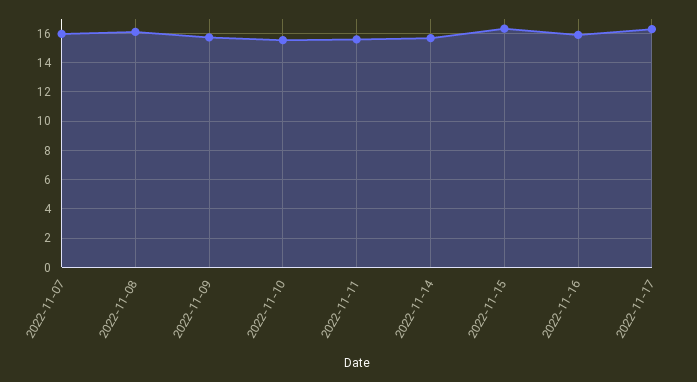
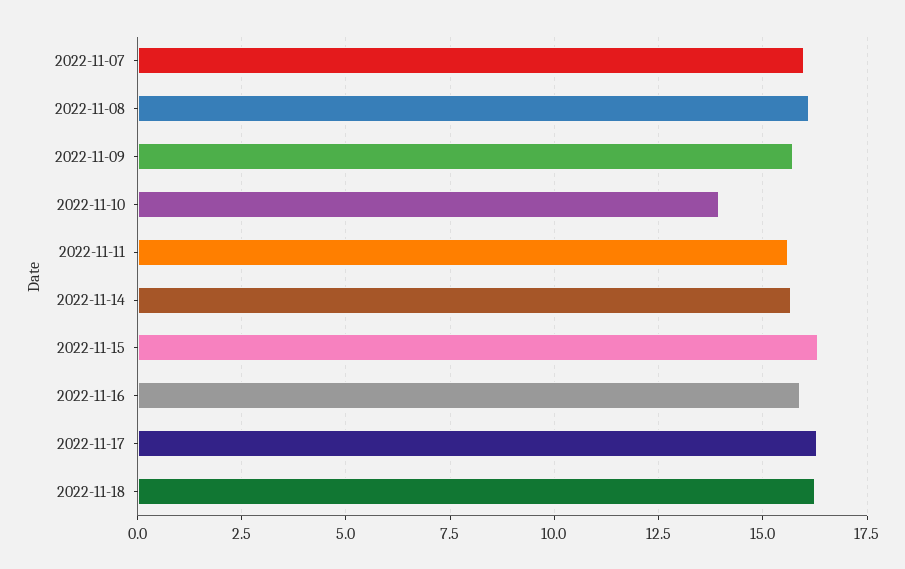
2022-11-10: 15.5 -> 14
2022-11-18: none -> 16.25

